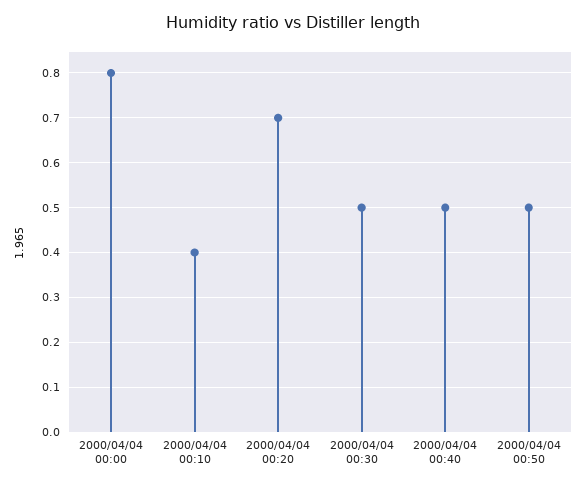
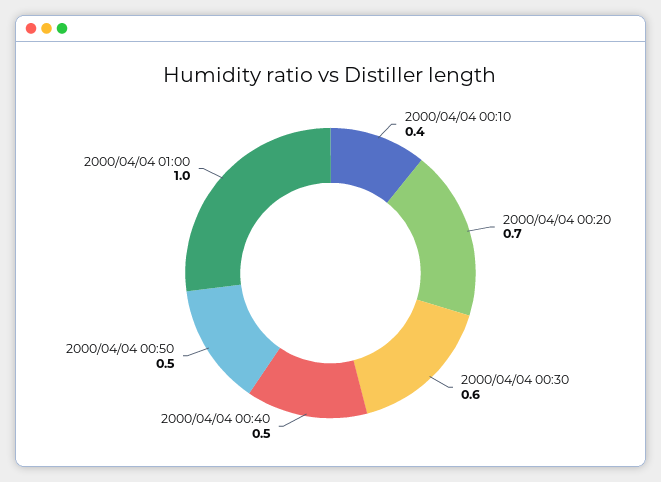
2000/04/04 00:00: 0.8 -> none
2000/04/04 00:30: 0.5 -> 0.6
2000/04/04 01:00: none -> 1

